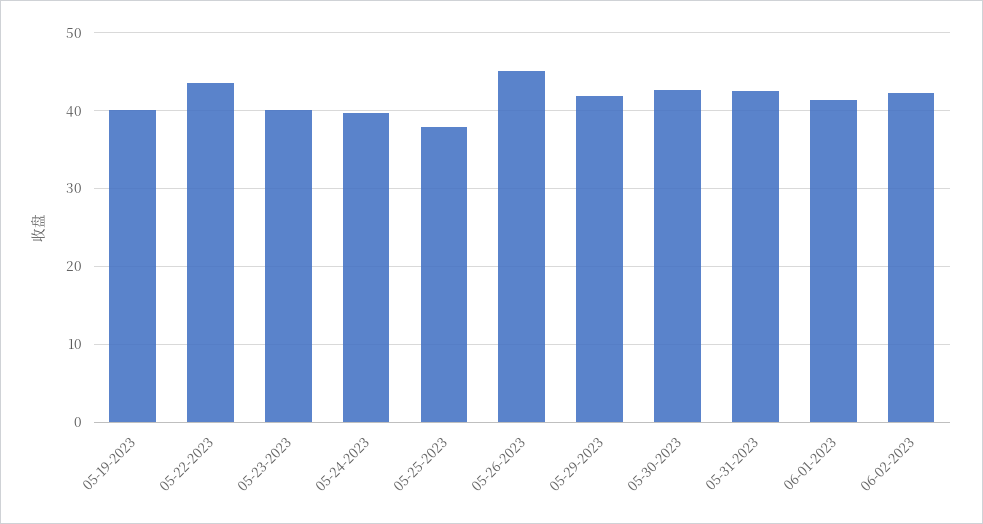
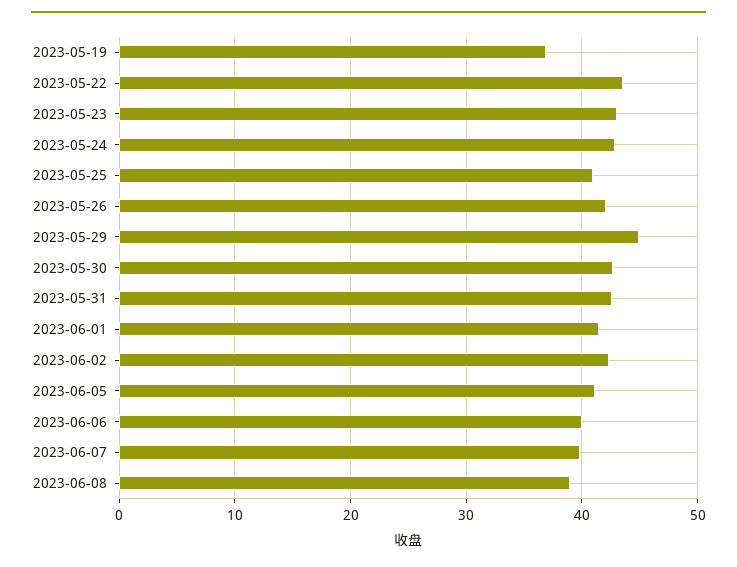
05-19-2023: 40 -> 37
05-23-2023: 40 -> 43
05-24-2023: 40 -> 43
05-25-2023: 38 -> 41
05-26-2023: 45 -> 42
05-29-2023: 42 -> 45
2023-06-05: none -> 41
2023-06-06: none -> 40
2023-06-07: none -> 40
2023-06-08: none -> 39

